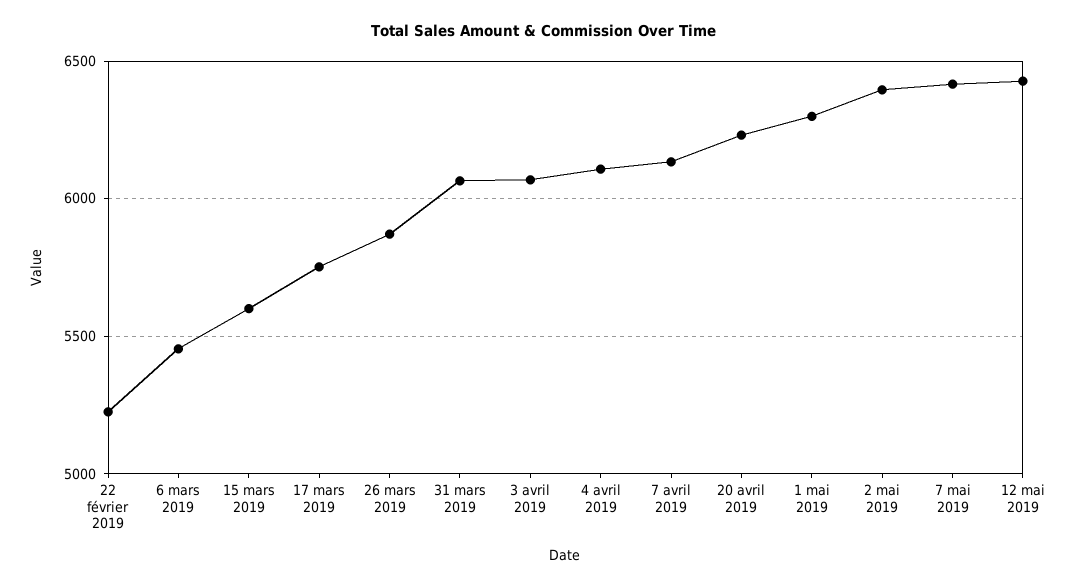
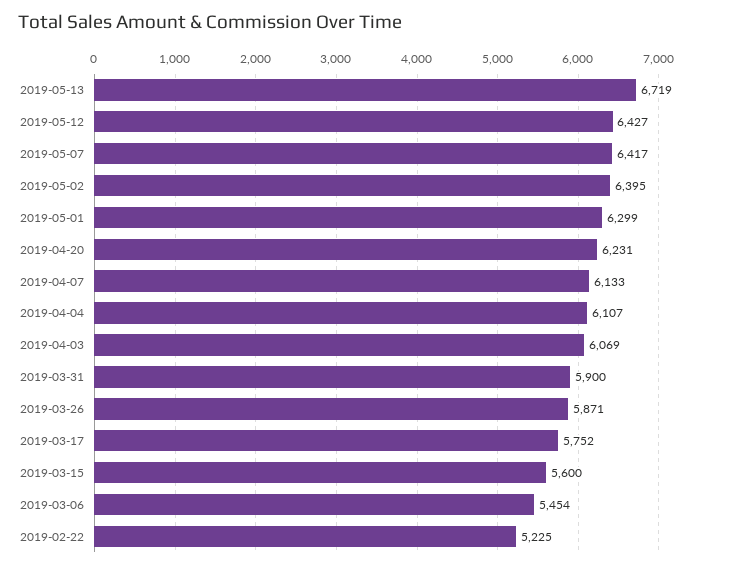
31 mars 2019: 6050 -> 5900
2019-05-13: none -> 6719

